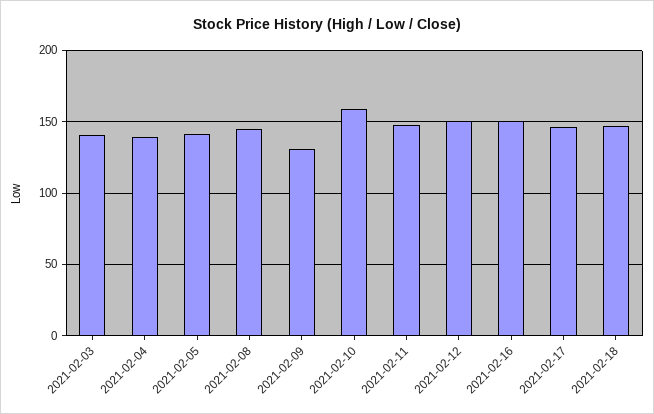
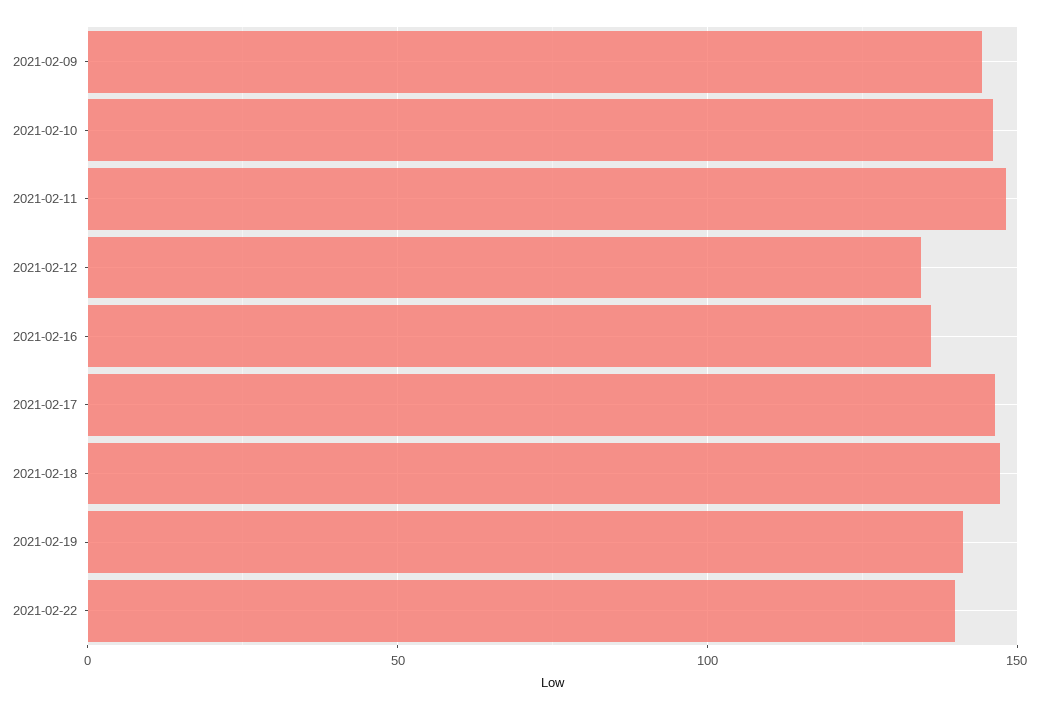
2021-02-03: 140 -> none
2021-02-04: 140 -> none
2021-02-05: 140 -> none
2021-02-08: 145 -> none
2021-02-09: 130 -> 145
2021-02-10: 160 -> 145
2021-02-12: 150 -> 135
2021-02-16: 150 -> 135
2021-02-19: none -> 140
2021-02-22: none -> 140

